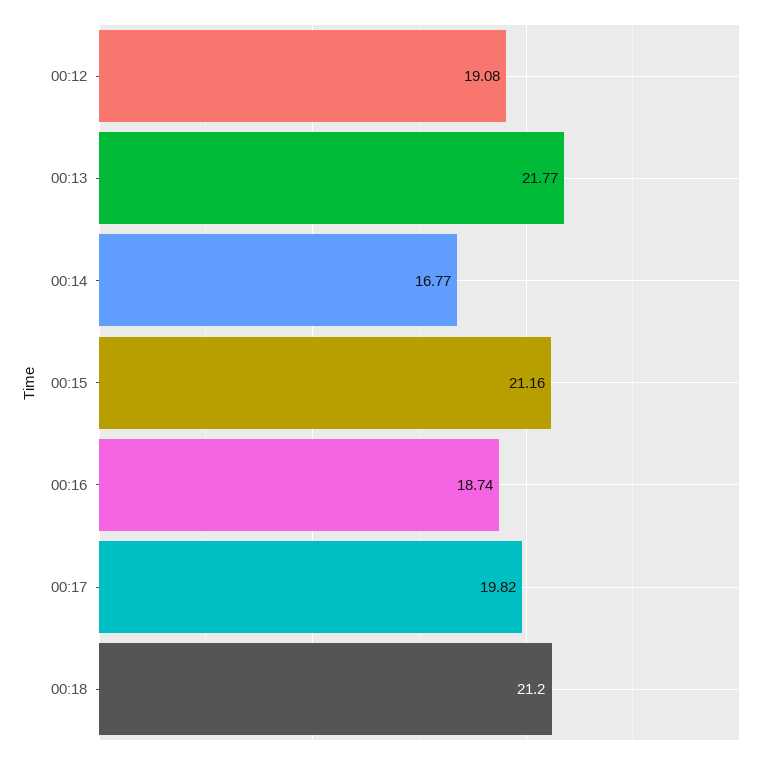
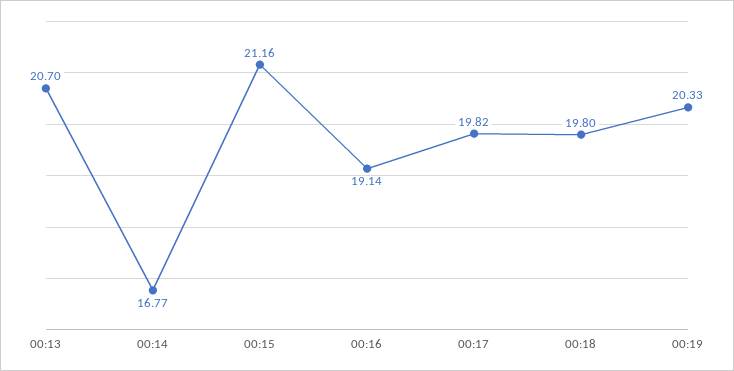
00:12: 19.08 -> none
00:13: 21.77 -> 20.7
00:16: 18.74 -> 19.14
00:18: 21.2 -> 19.8
00:19: none -> 20.33

